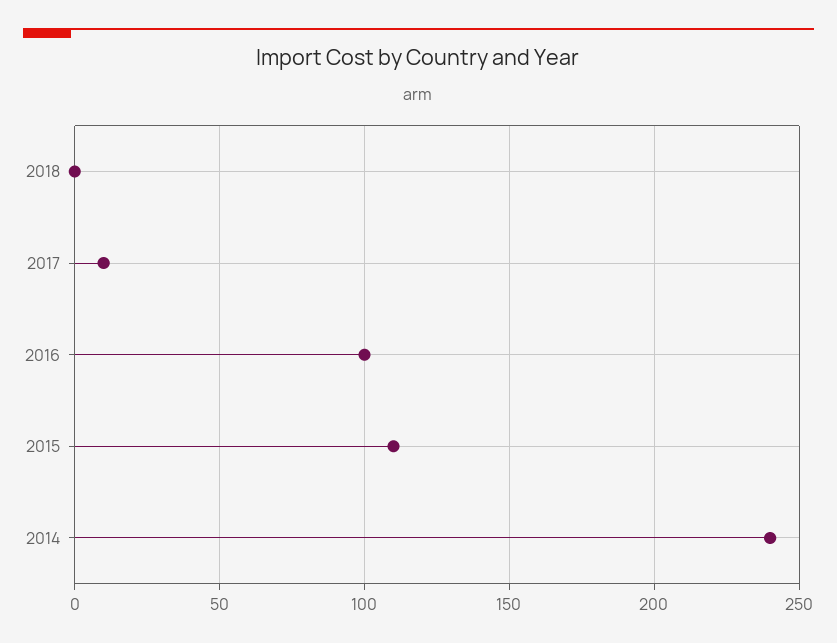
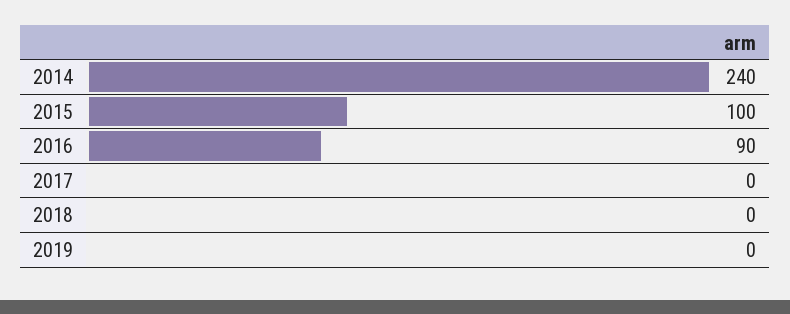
2017: 10 -> 0
2016: 100 -> 90
2015: 110 -> 100
2019: none -> 0

